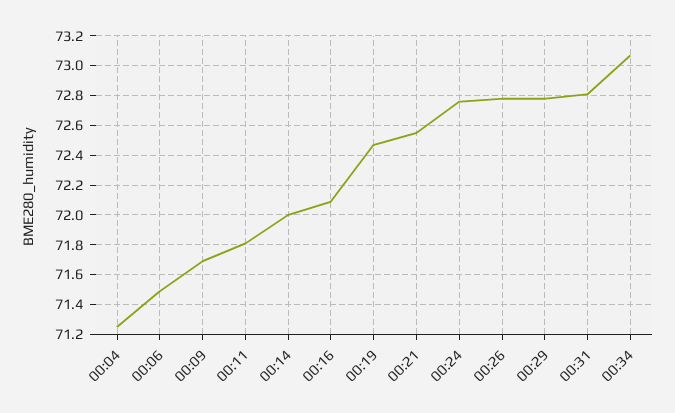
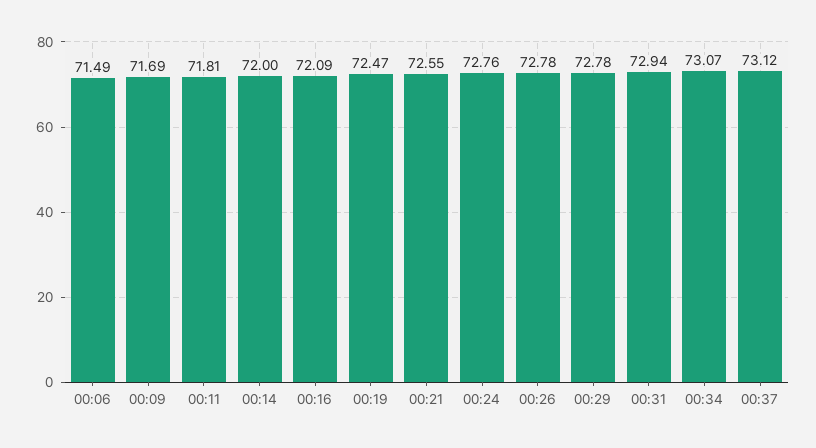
00:04: 71.25 -> none
00:31: 72.8 -> 72.94
00:37: none -> 73.12

